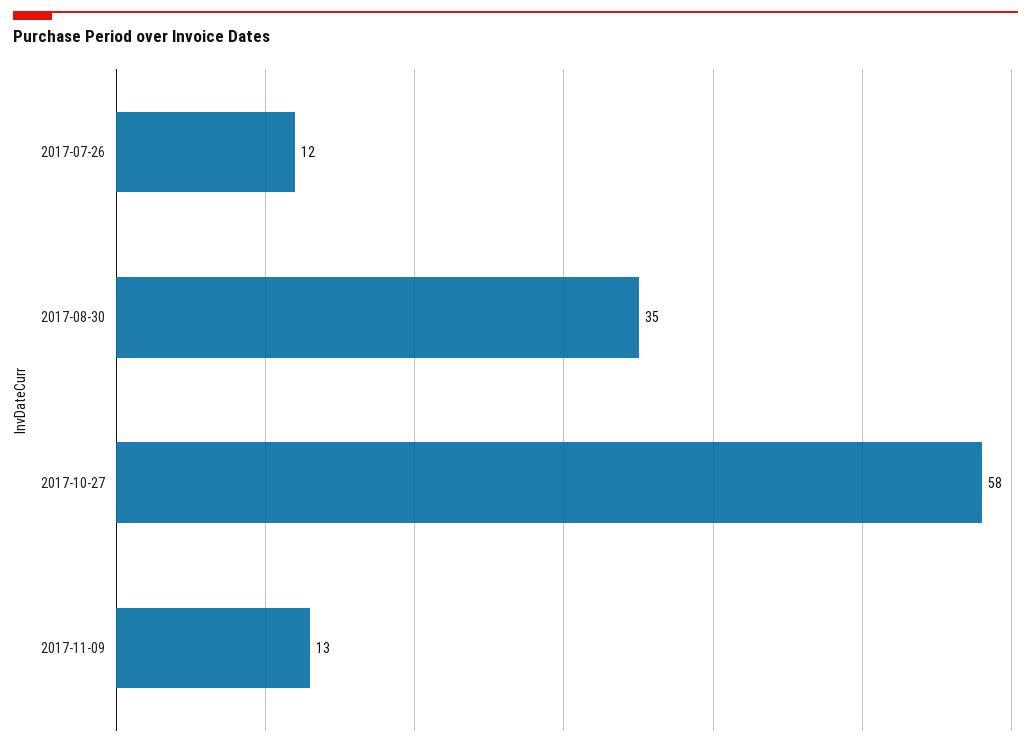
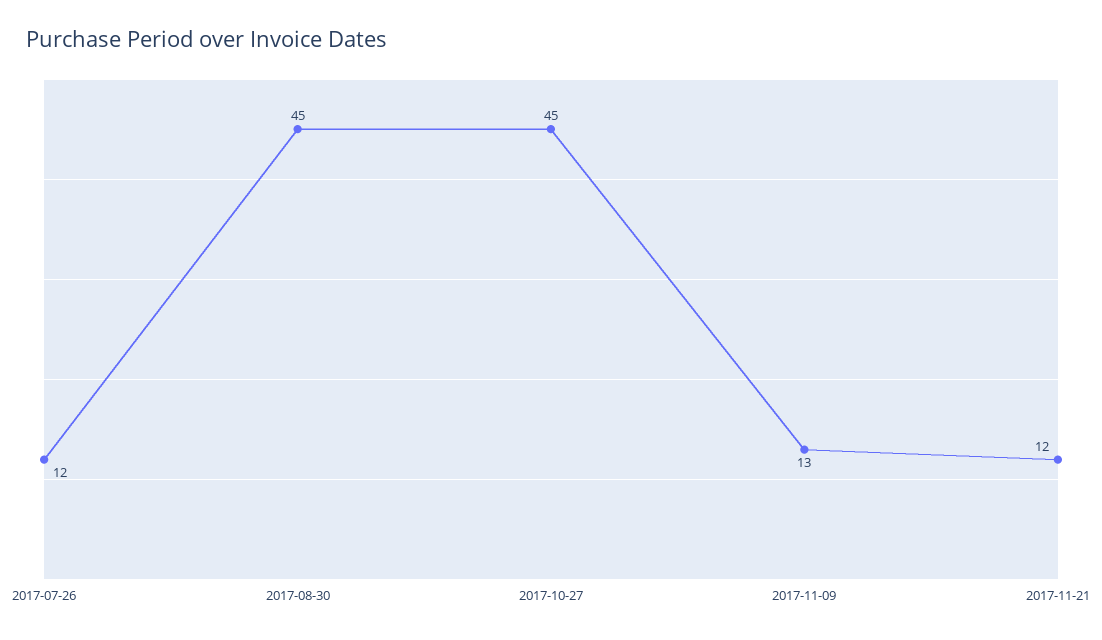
2017-08-30: 35 -> 45
2017-10-27: 58 -> 45
2017-11-21: none -> 12

